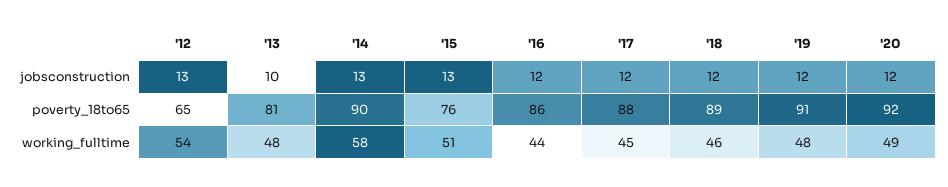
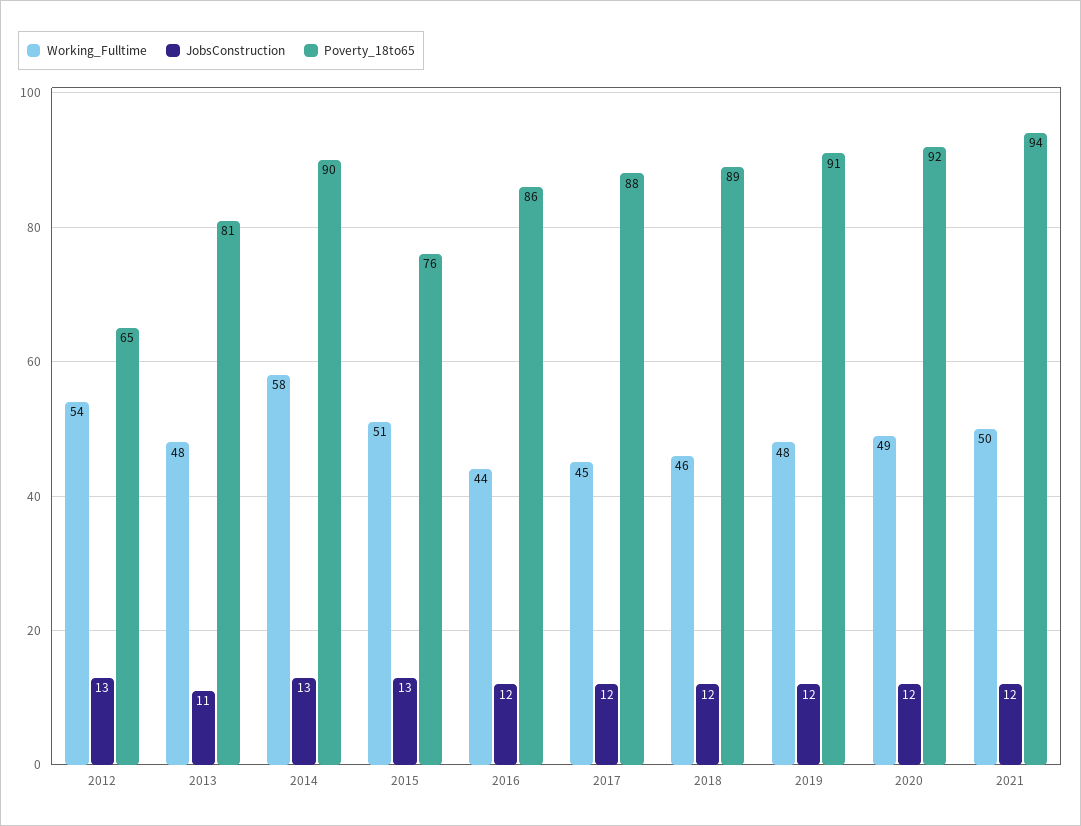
jobsconstruction, '13: 10 -> 11
working_fulltime, 2021: none -> 50
jobsconstruction, 2021: none -> 12
poverty_18to65, 2021: none -> 94

